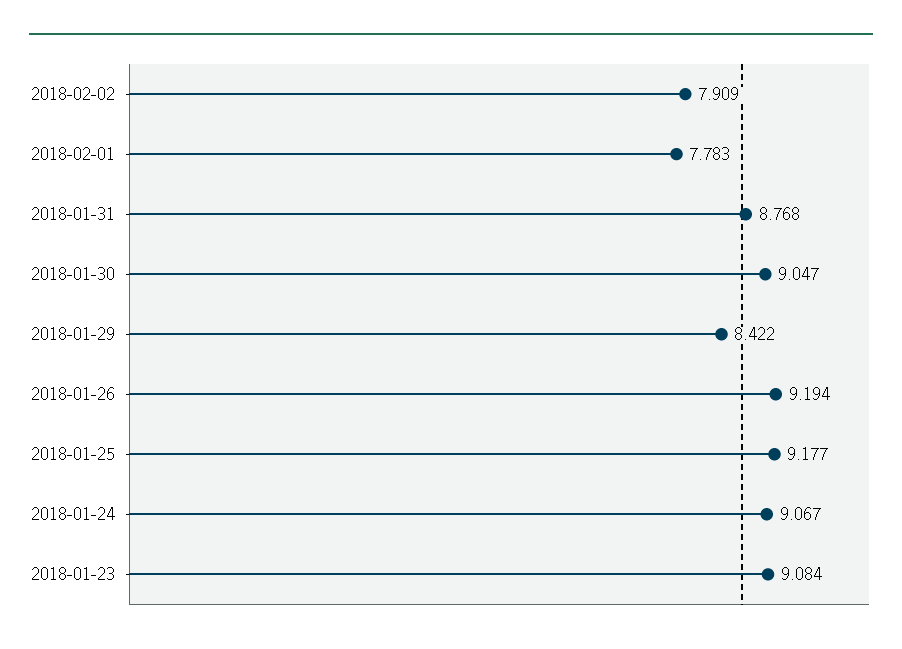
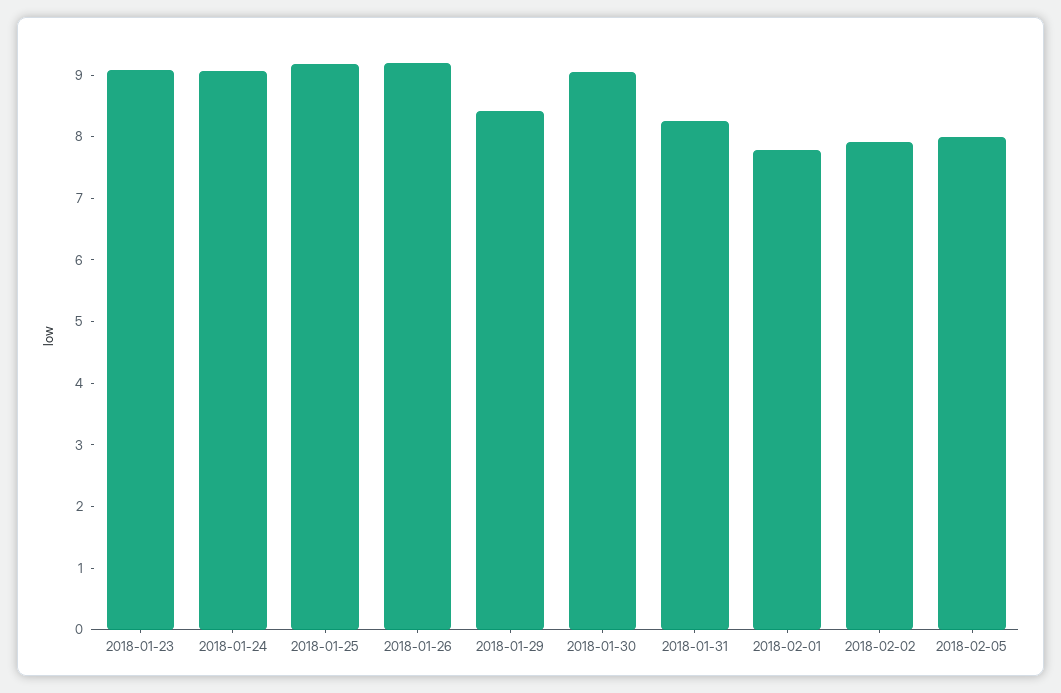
2018-01-31: 8.768 -> 8.2
2018-02-05: none -> 8

